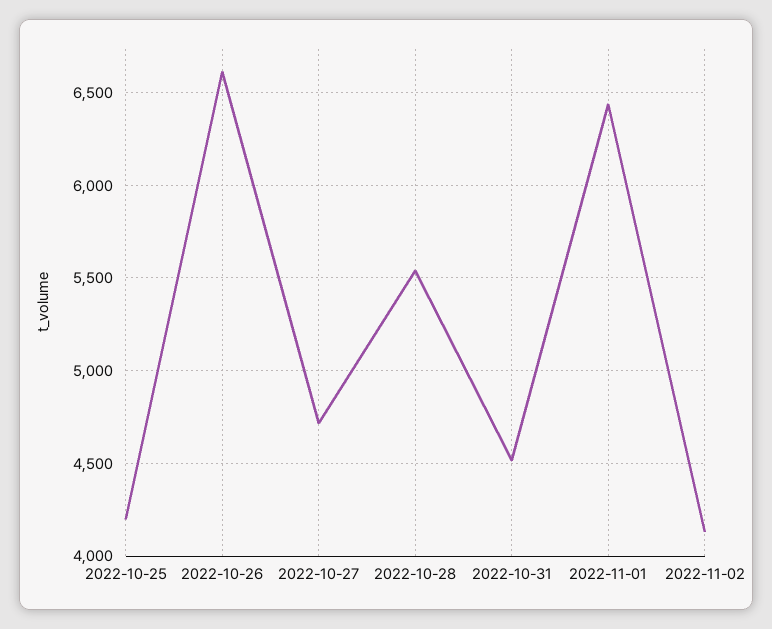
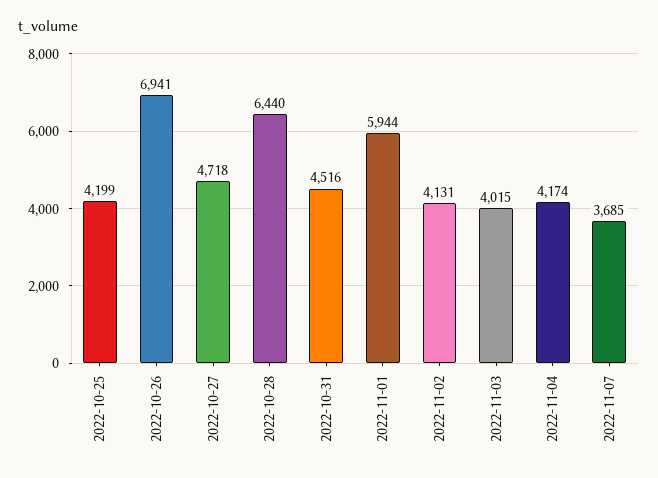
2022-10-26: 6600 -> 6941
2022-10-28: 5550 -> 6440
2022-11-01: 6450 -> 5944
2022-11-03: none -> 4015
2022-11-04: none -> 4174
2022-11-07: none -> 3685

